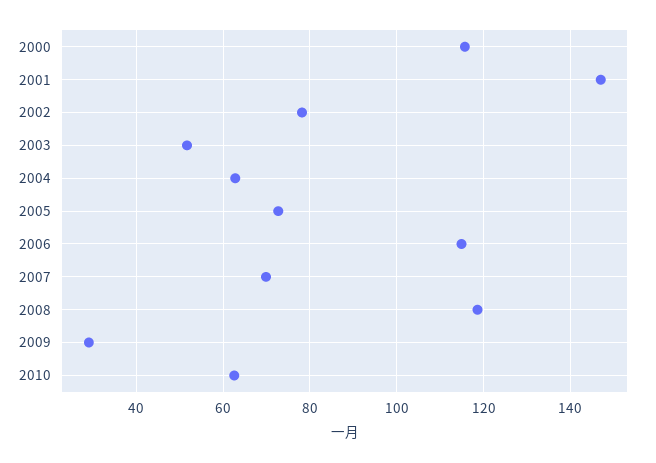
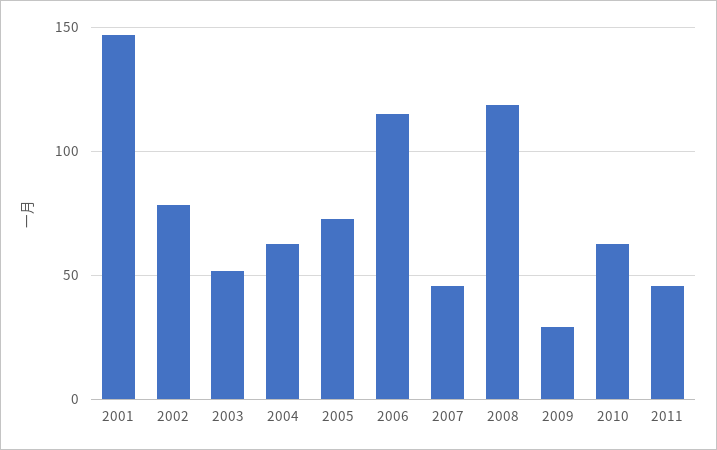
2000: 116 -> none
2007: 70 -> 45
2011: none -> 45

